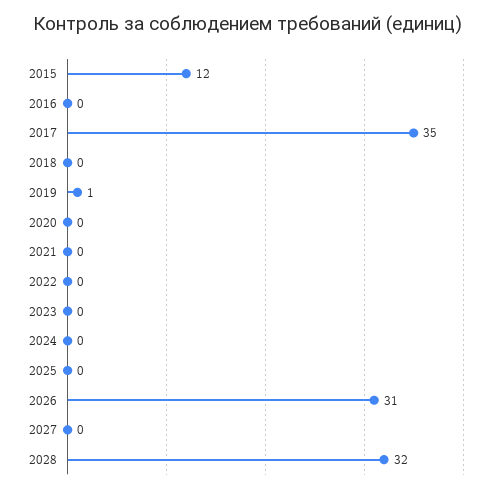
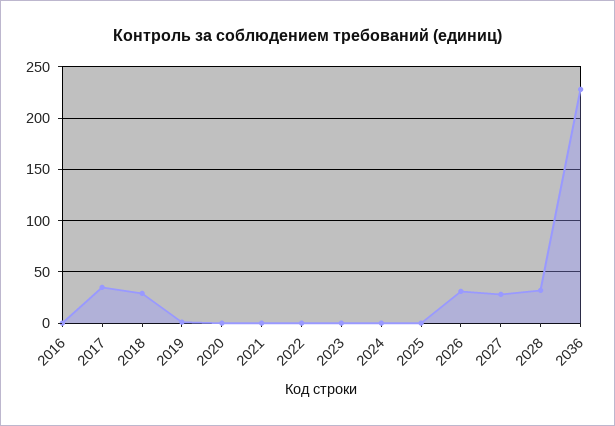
2015: 12 -> none
2018: 0 -> 30
2027: 0 -> 30
2036: none -> 230

